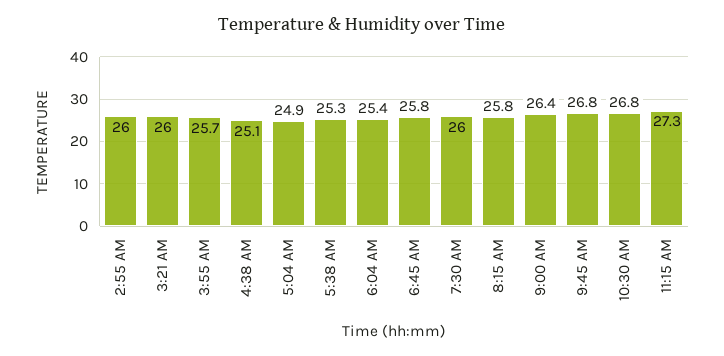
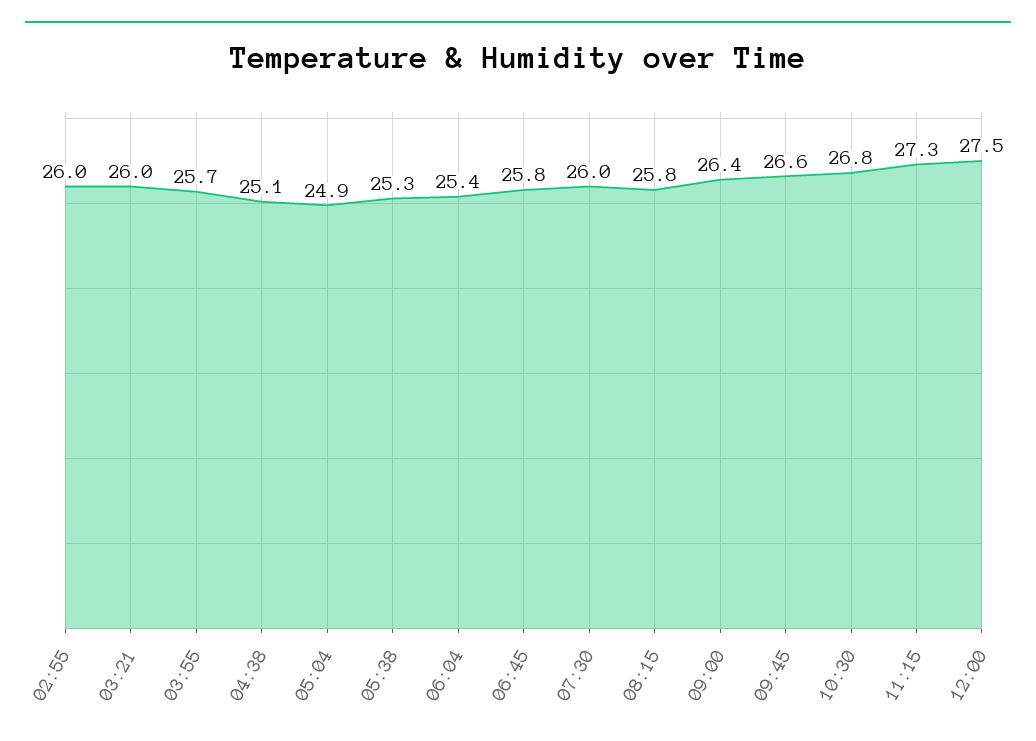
9:45 AM: 26.8 -> 26.6
12:00: none -> 27.5

